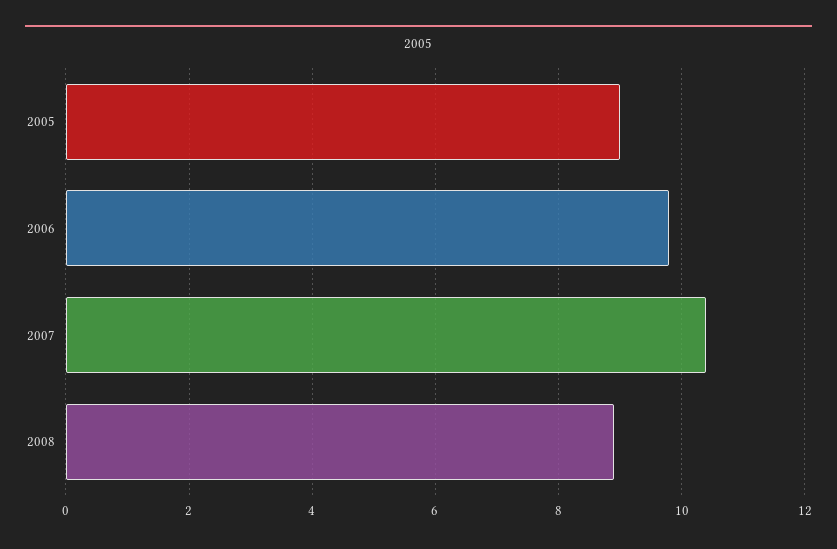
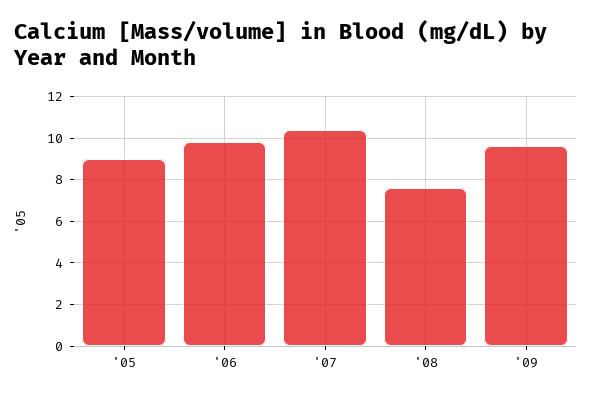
2008: 9 -> 7.5
'09: none -> 9.5

